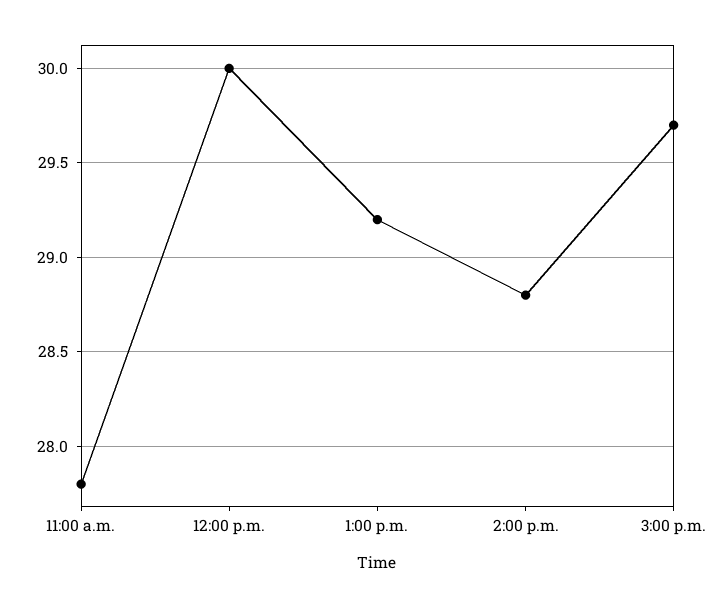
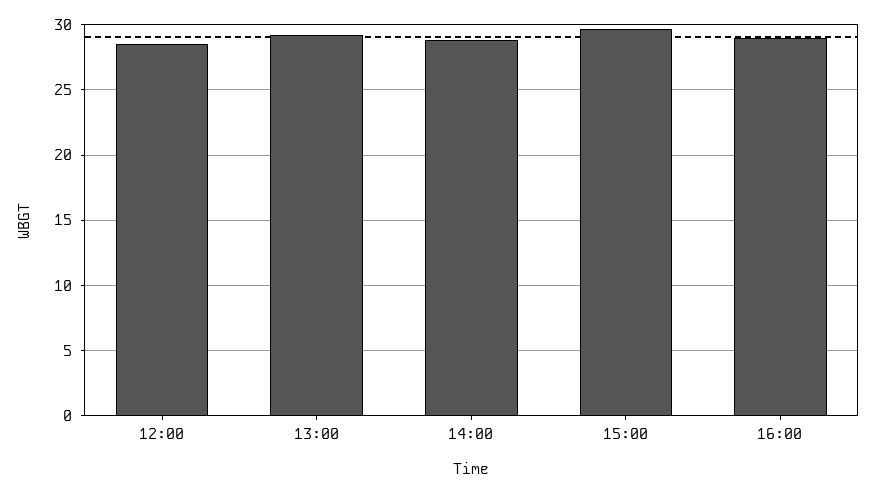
11:00 a.m.: 27.8 -> none
12:00 p.m.: 30 -> 28.5
16:00: none -> 29

